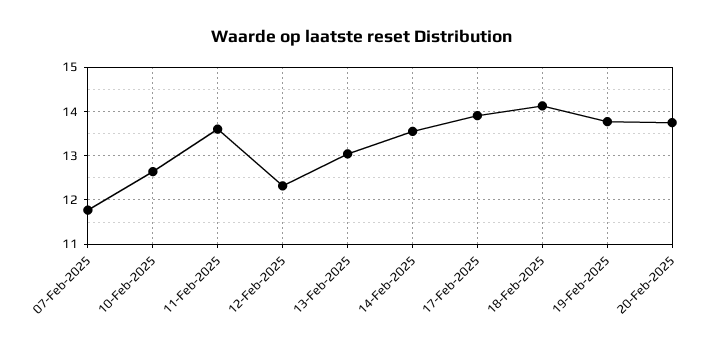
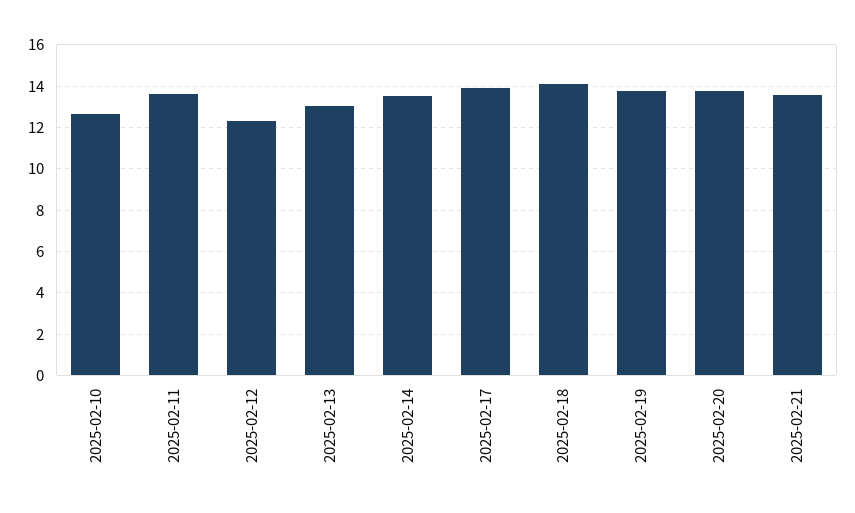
07-Feb-2025: 11.8 -> none
2025-02-21: none -> 13.5

